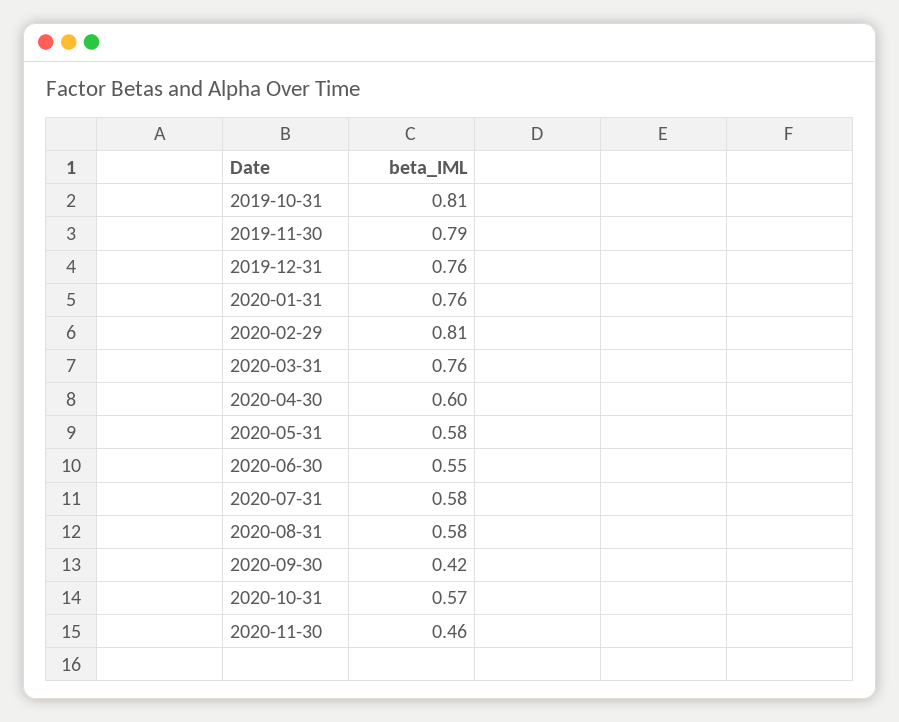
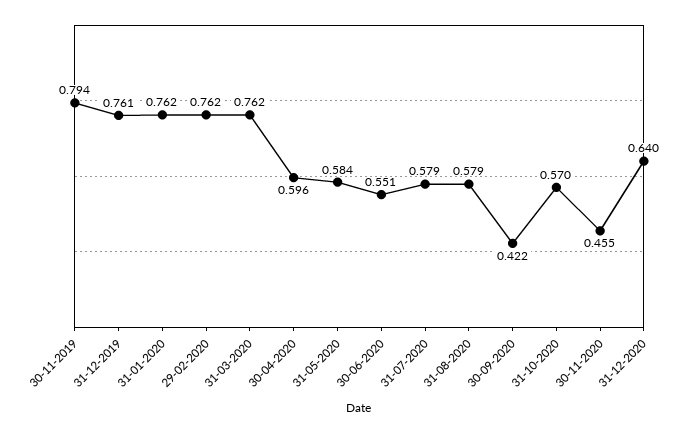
2019-10-31: 0.81 -> none
2020-02-29: 0.81 -> 0.762
31-12-2020: none -> 0.64

